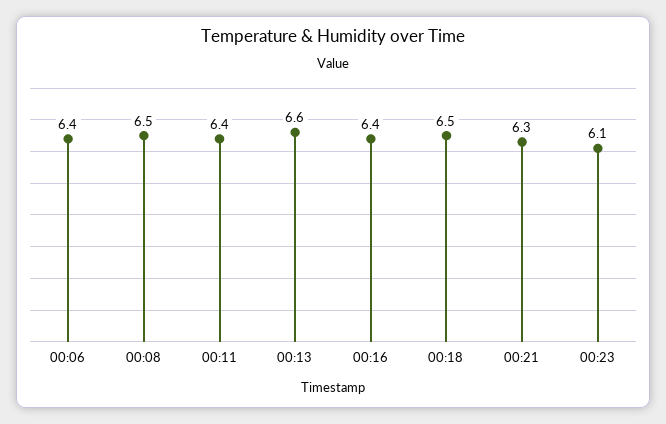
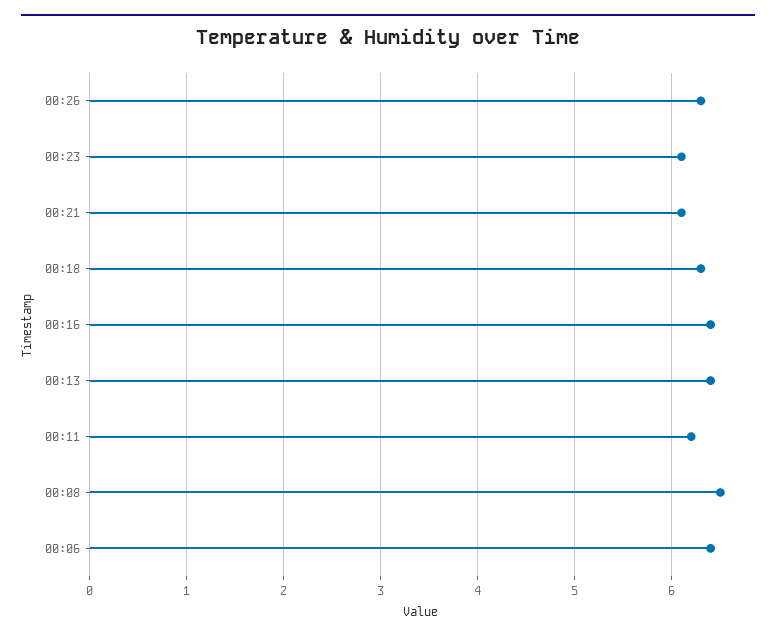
00:11: 6.4 -> 6.2
00:13: 6.6 -> 6.4
00:18: 6.5 -> 6.3
00:21: 6.3 -> 6.1
00:26: none -> 6.3

